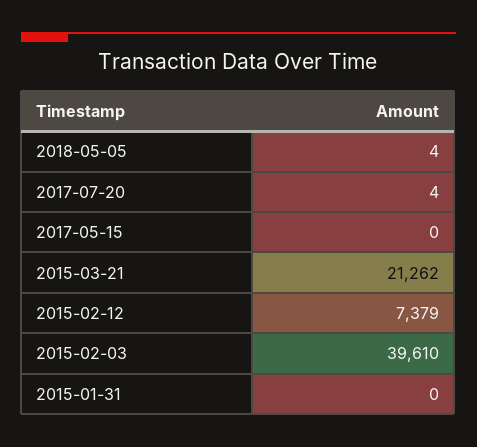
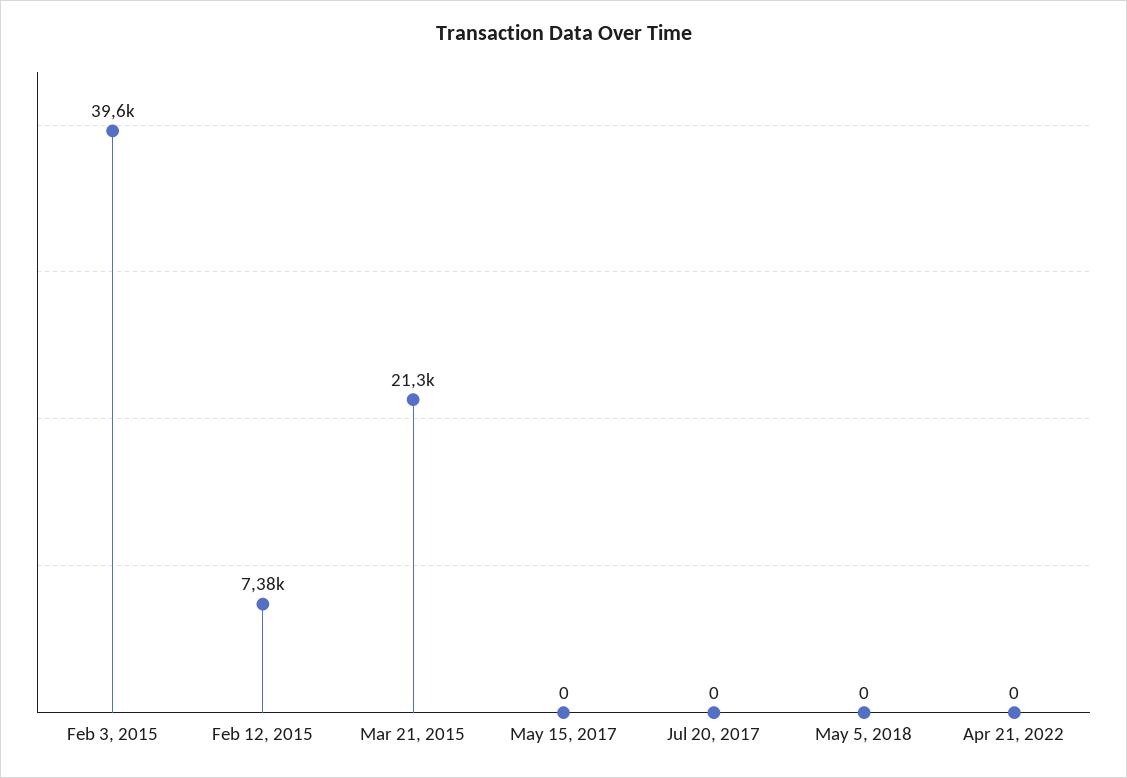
2018-05-05: 4 -> 0
2017-07-20: 4 -> 0
2015-01-31: 0 -> none
Apr 21, 2022: none -> 0

